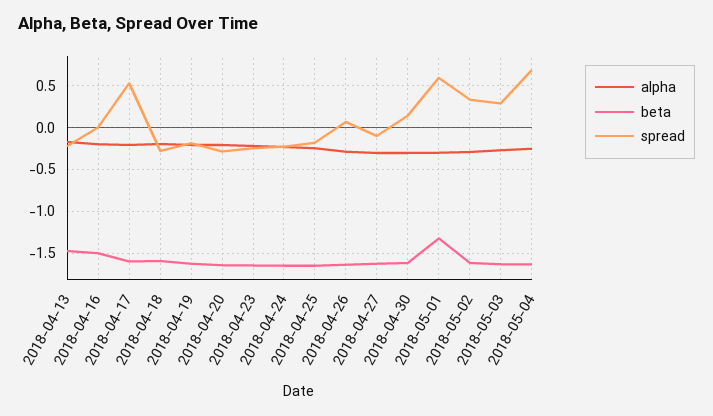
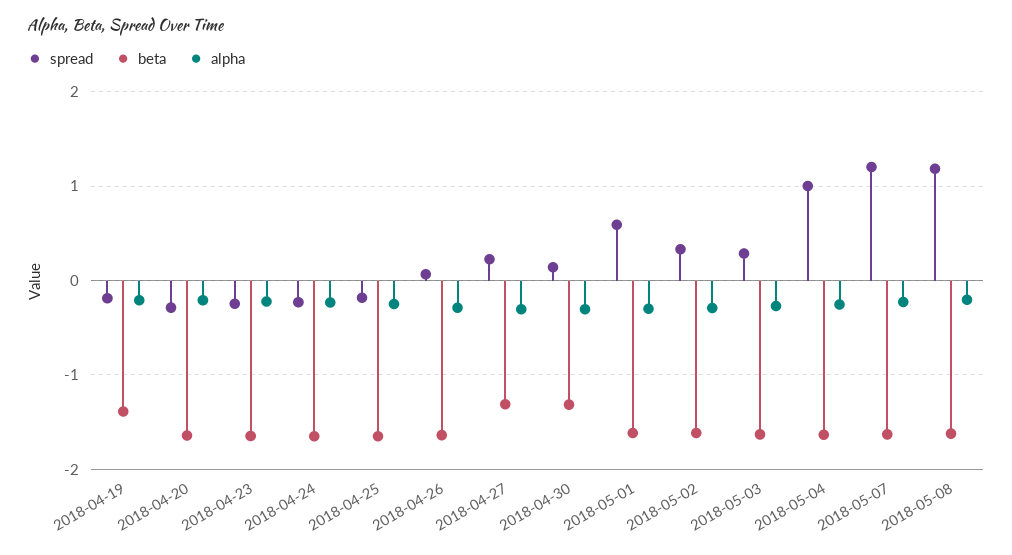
alpha, 2018-04-13: -0.2 -> none
beta, 2018-04-13: -1.5 -> none
spread, 2018-04-13: -0.2 -> none
alpha, 2018-04-16: -0.2 -> none
beta, 2018-04-16: -1.5 -> none
spread, 2018-04-16: 0 -> none
alpha, 2018-04-17: -0.2 -> none
beta, 2018-04-17: -1.6 -> none
spread, 2018-04-17: 0.5 -> none
alpha, 2018-04-18: -0.2 -> none
beta, 2018-04-18: -1.6 -> none
spread, 2018-04-18: -0.3 -> none
beta, 2018-04-19: -1.6 -> -1.4
beta, 2018-04-27: -1.6 -> -1.3
spread, 2018-04-27: -0.1 -> 0.2
beta, 2018-04-30: -1.6 -> -1.3
beta, 2018-05-01: -1.3 -> -1.6
spread, 2018-05-04: 0.7 -> 1
spread, 2018-05-07: none -> 1.2
beta, 2018-05-07: none -> -1.6
alpha, 2018-05-07: none -> -0.2
spread, 2018-05-08: none -> 1.2
beta, 2018-05-08: none -> -1.6
alpha, 2018-05-08: none -> -0.2

